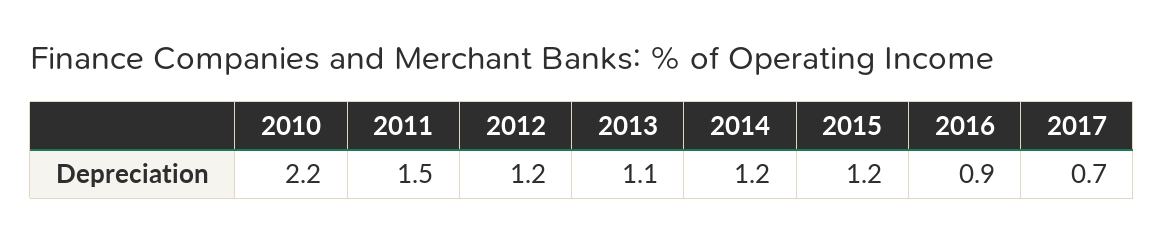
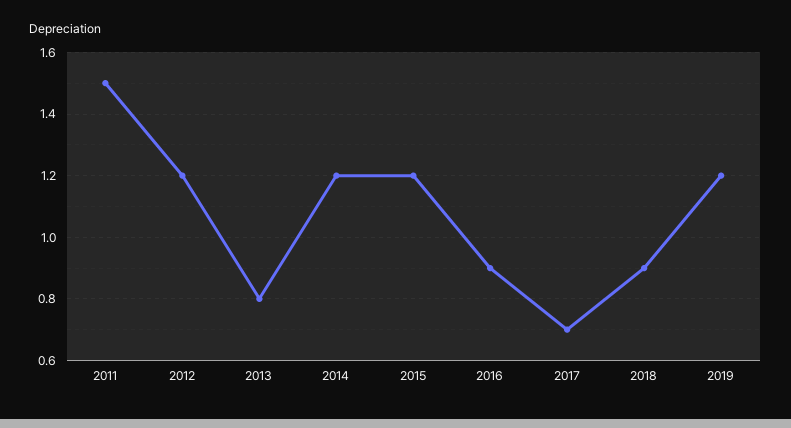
2010: 2.2 -> none
2013: 1.1 -> 0.8
2018: none -> 0.9
2019: none -> 1.2

